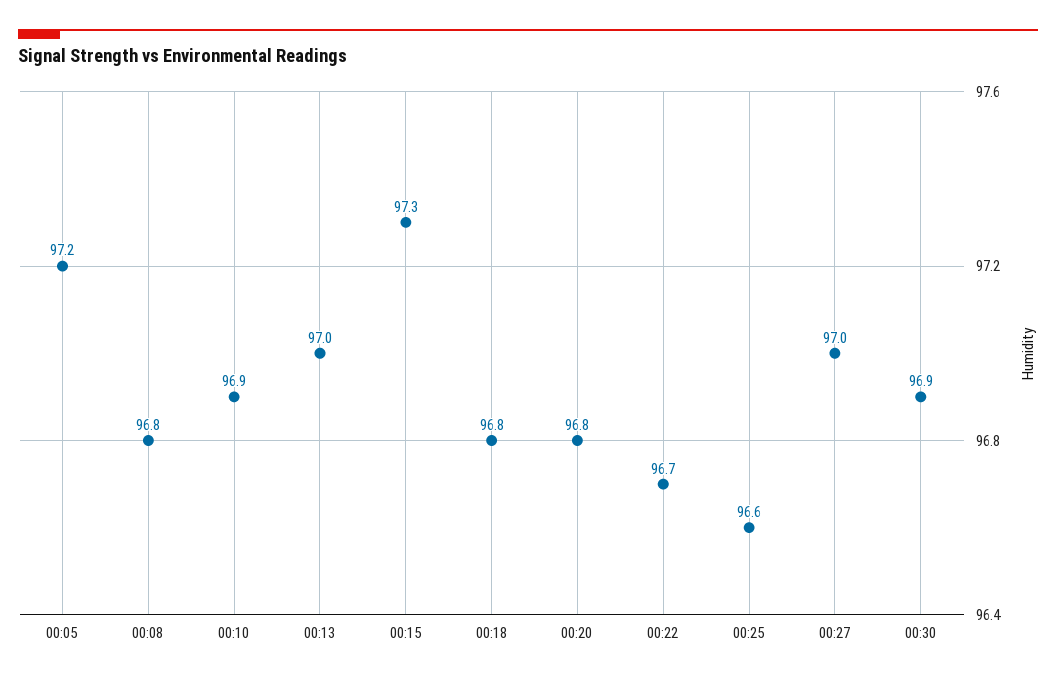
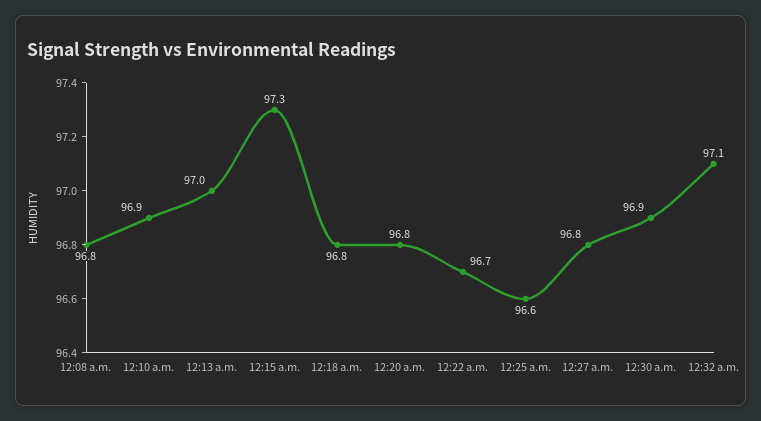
00:05: 97.2 -> none
00:27: 97 -> 96.8
12:32 a.m.: none -> 97.1

